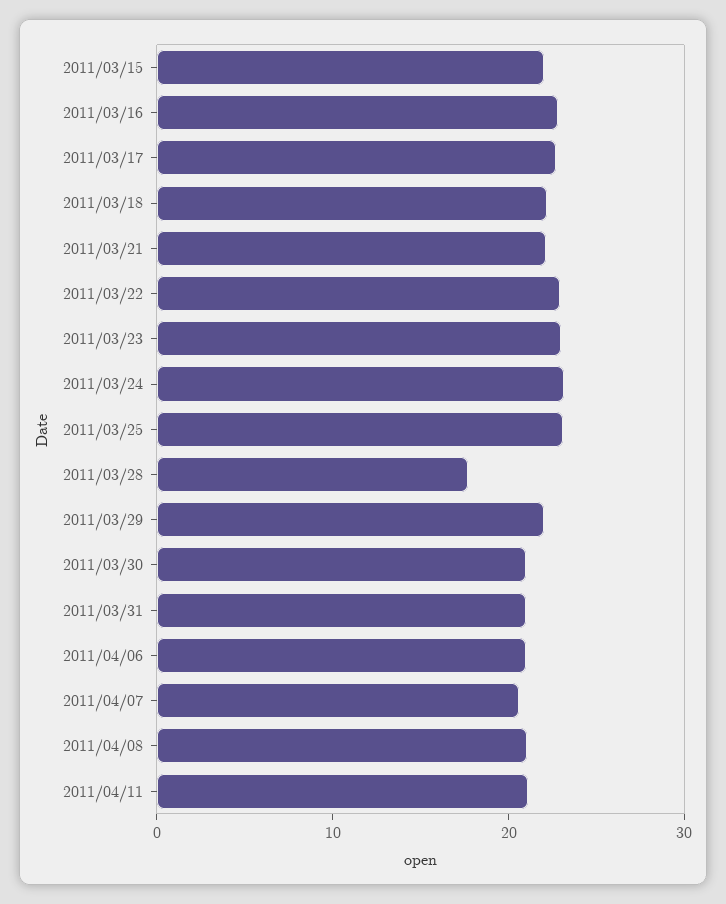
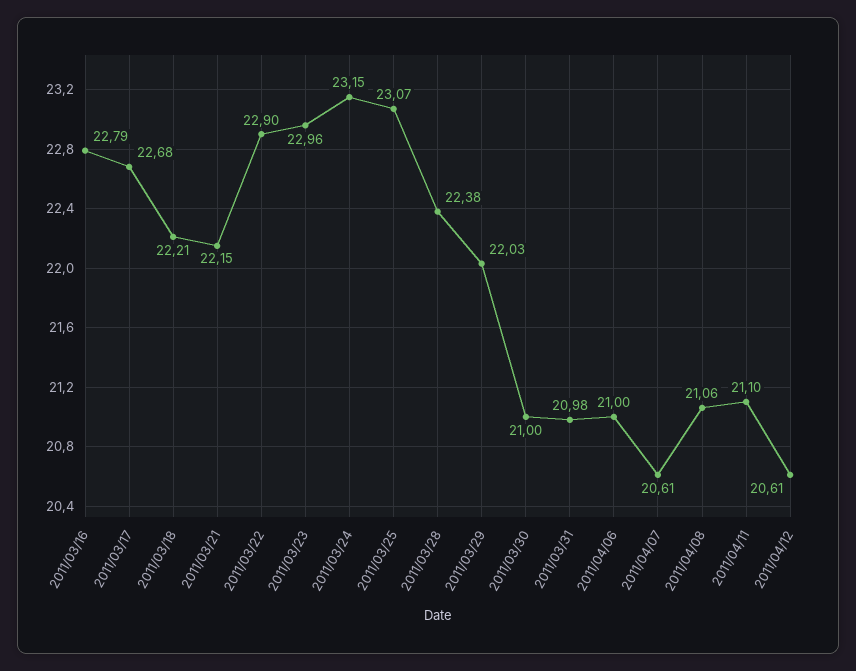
2011/03/15: 22 -> none
2011/03/28: 18 -> 22.38
2011/04/12: none -> 20.61

